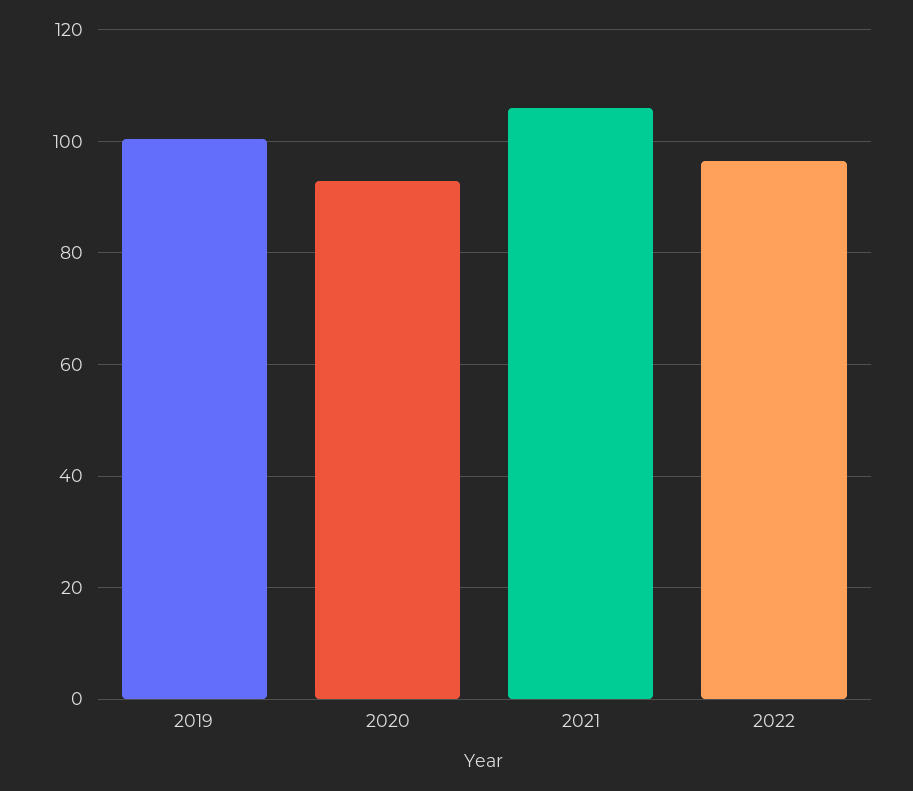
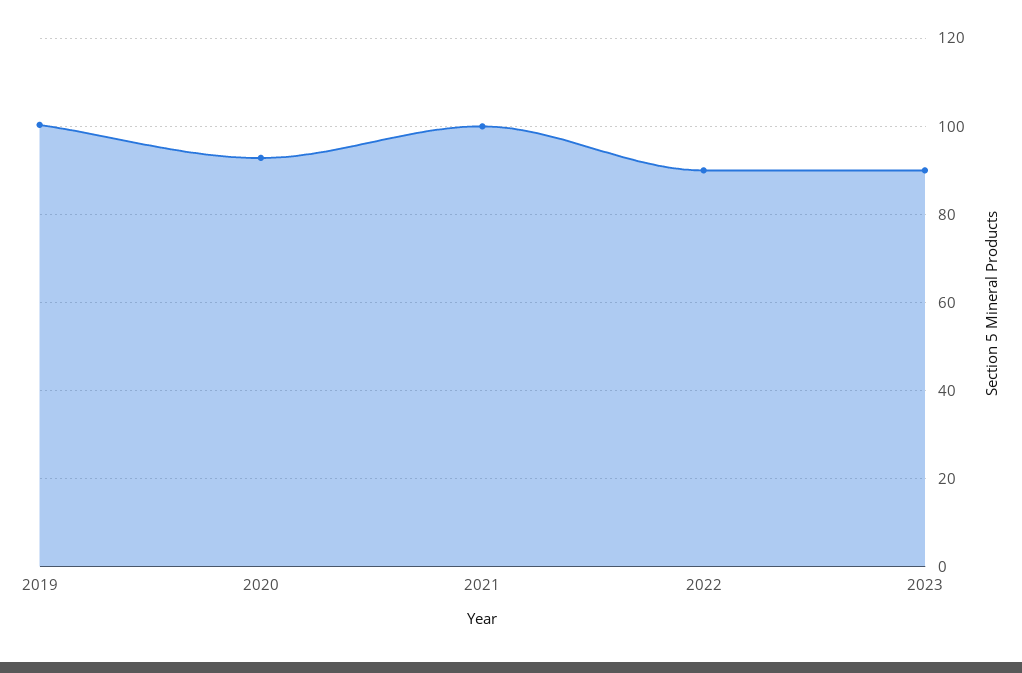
2021: 106 -> 100
2022: 96 -> 90
2023: none -> 90

